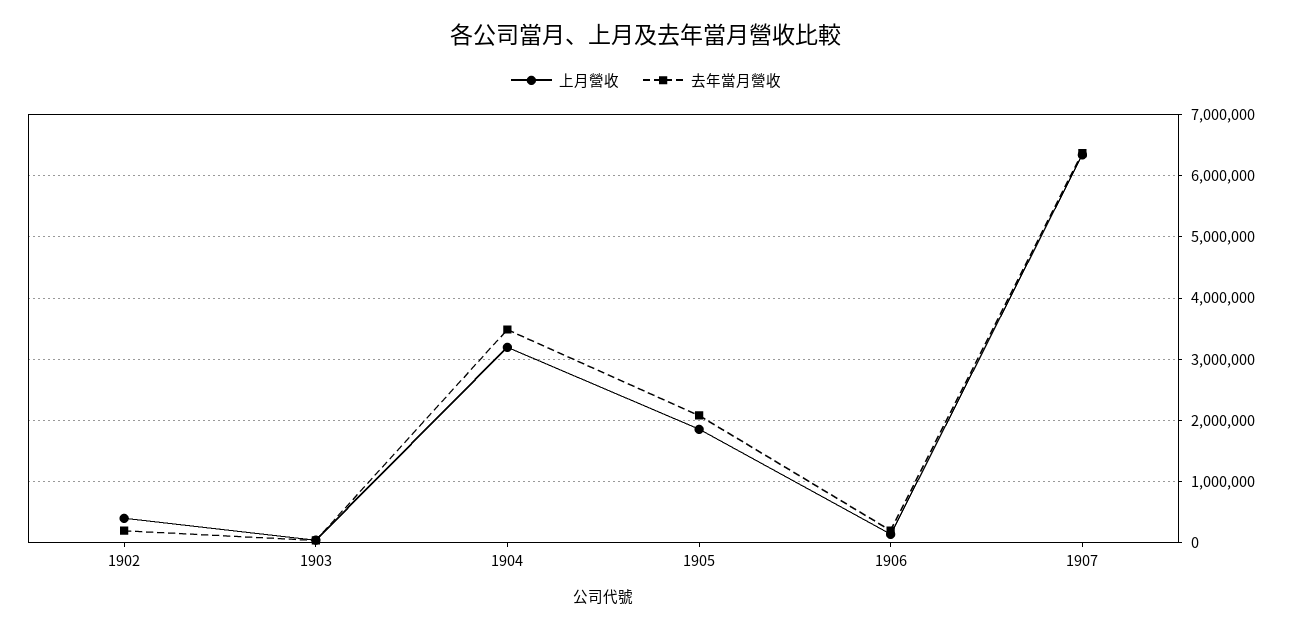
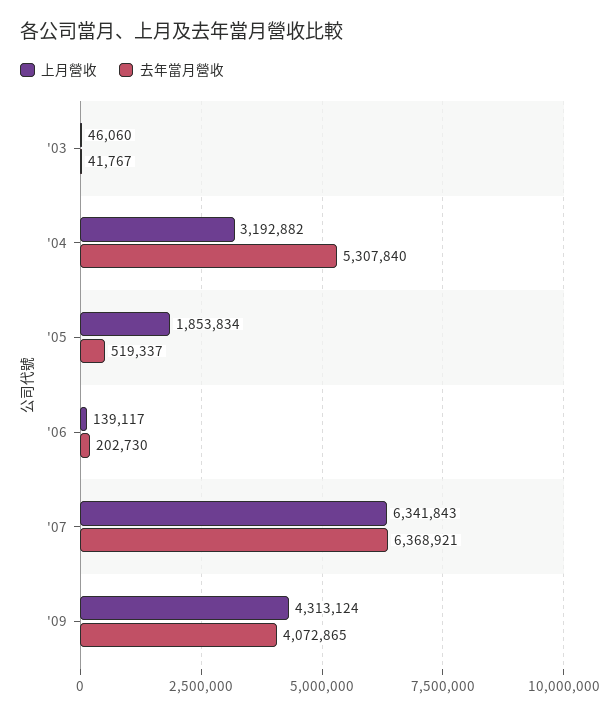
上月營收, 1902: 400000 -> none
去年當月營收, 1902: 200000 -> none
去年當月營收, 1904: 3500000 -> 5307840
去年當月營收, 1905: 2100000 -> 519337
上月營收, '09: none -> 4313124
去年當月營收, '09: none -> 4072865

